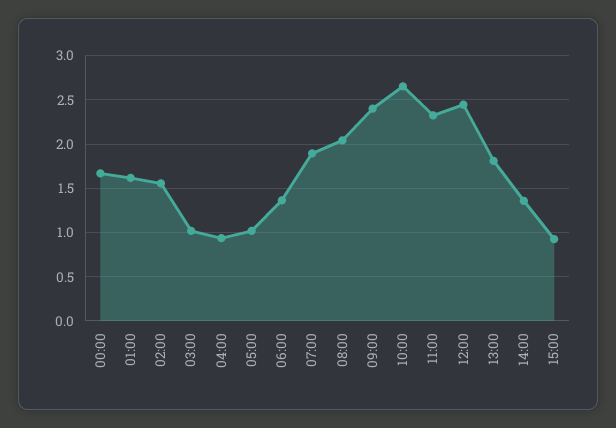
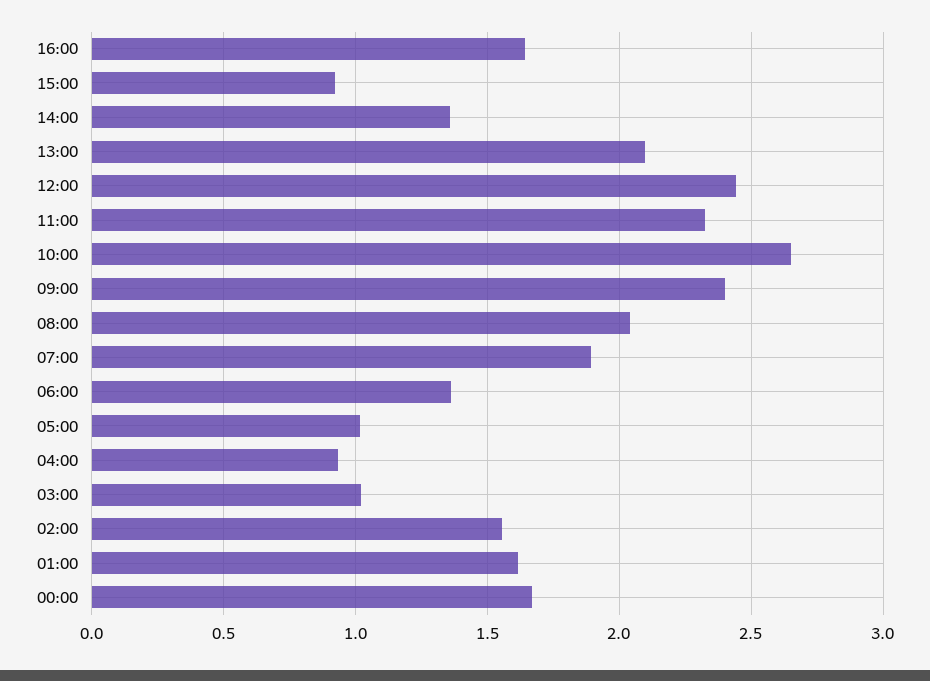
13:00: 1.8 -> 2.1
16:00: none -> 1.65

